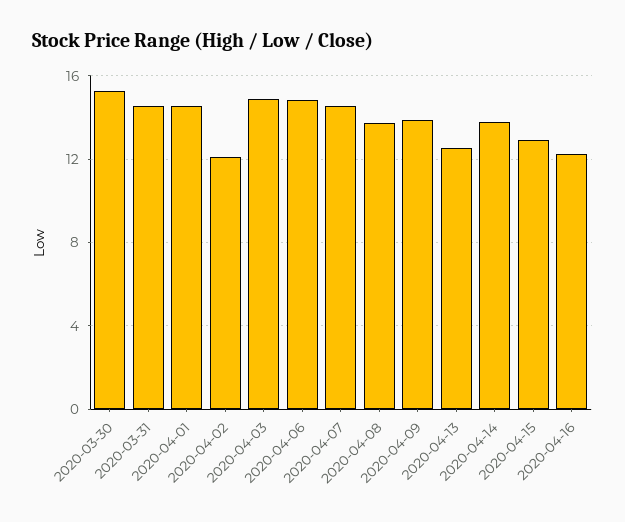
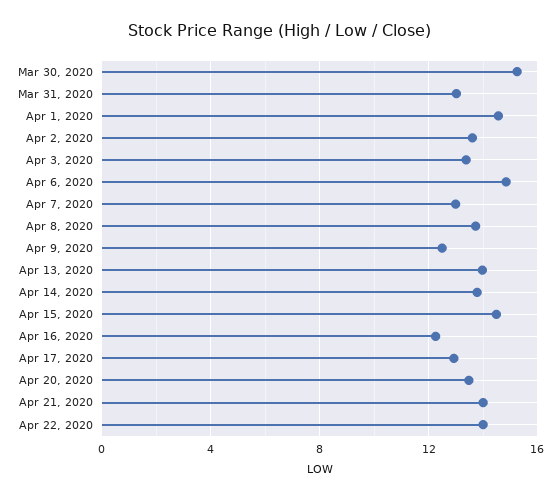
2020-03-31: 14.5 -> 13
2020-04-02: 12 -> 13.5
2020-04-03: 15 -> 13.5
2020-04-07: 14.5 -> 13
2020-04-09: 14 -> 12.5
2020-04-13: 12.5 -> 14
2020-04-15: 13 -> 14.5
Apr 17, 2020: none -> 13
Apr 20, 2020: none -> 13.5
Apr 21, 2020: none -> 14
Apr 22, 2020: none -> 14

